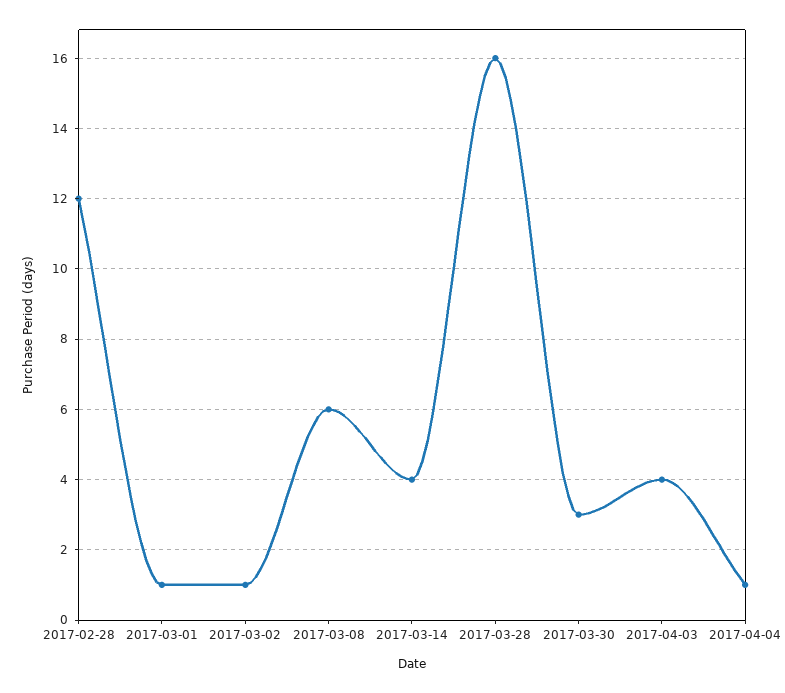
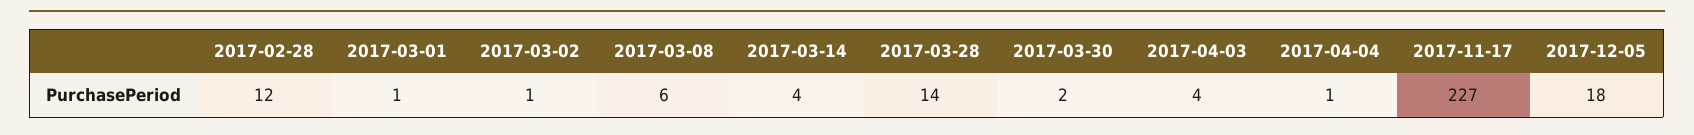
2017-03-28: 16 -> 14
2017-03-30: 3 -> 2
2017-11-17: none -> 227
2017-12-05: none -> 18

